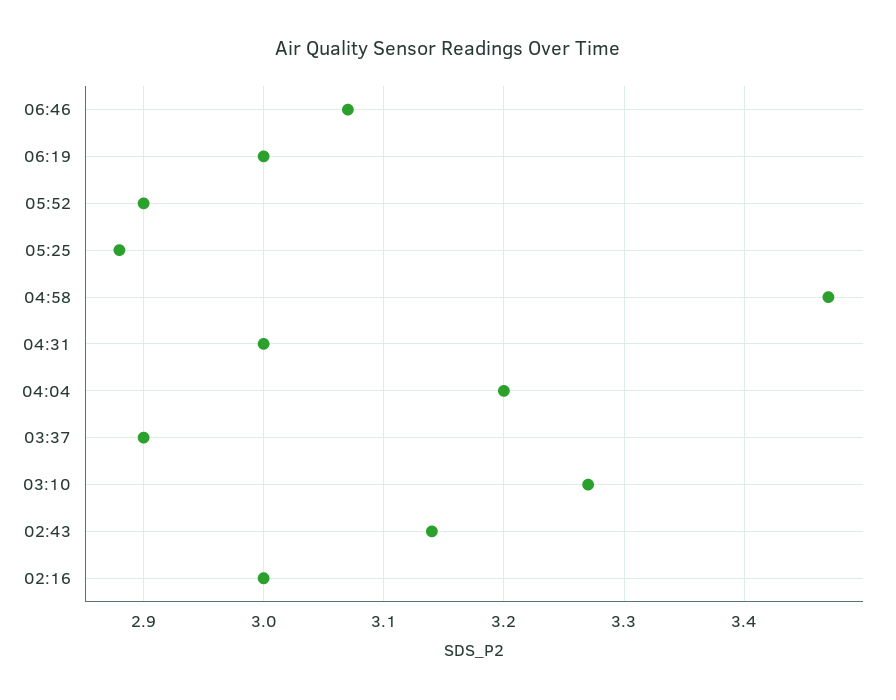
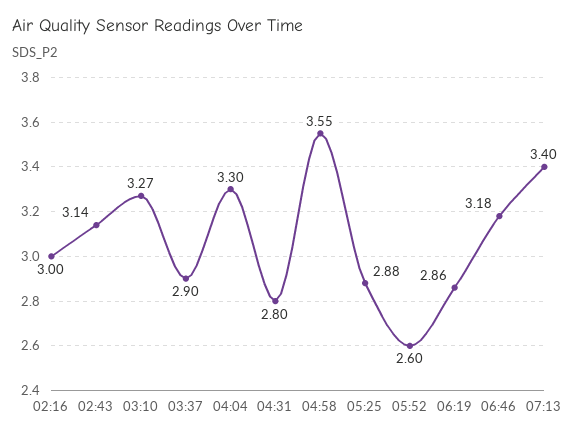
06:46: 3.07 -> 3.18
06:19: 3 -> 2.86
05:52: 2.9 -> 2.6
04:58: 3.47 -> 3.55
04:31: 3 -> 2.8
04:04: 3.2 -> 3.3
07:13: none -> 3.4

